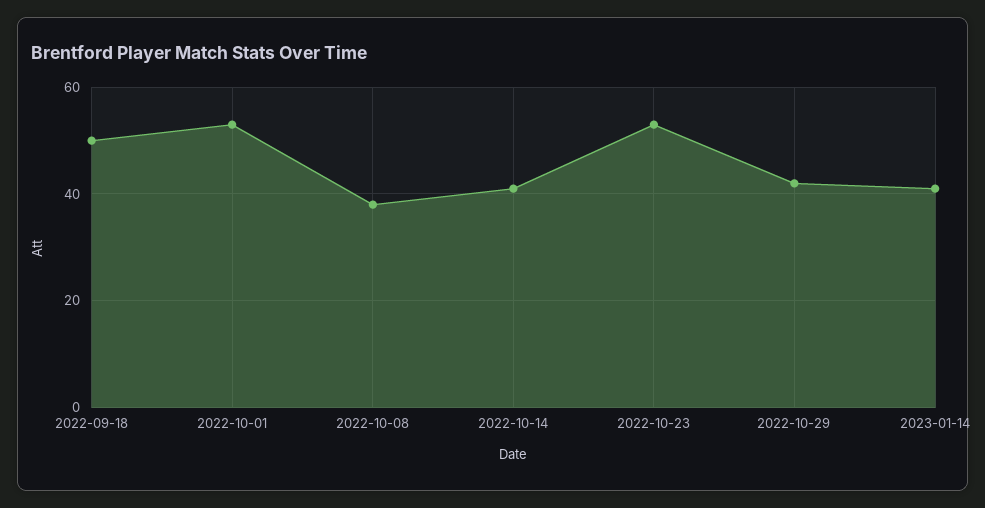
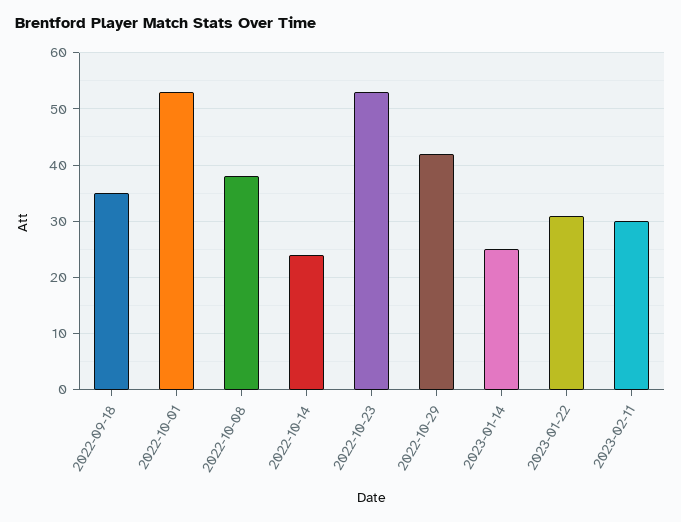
2022-09-18: 50 -> 35
2022-10-14: 40 -> 25
2023-01-14: 40 -> 25
2023-01-22: none -> 30
2023-02-11: none -> 30

